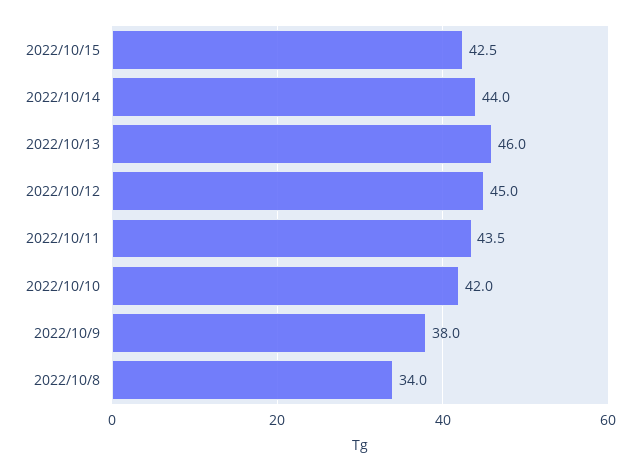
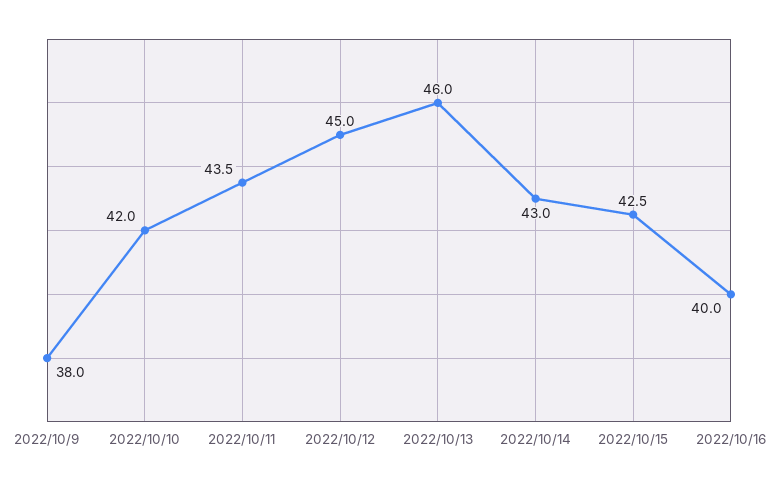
2022/10/14: 44 -> 43
2022/10/8: 34 -> none
2022/10/16: none -> 40

